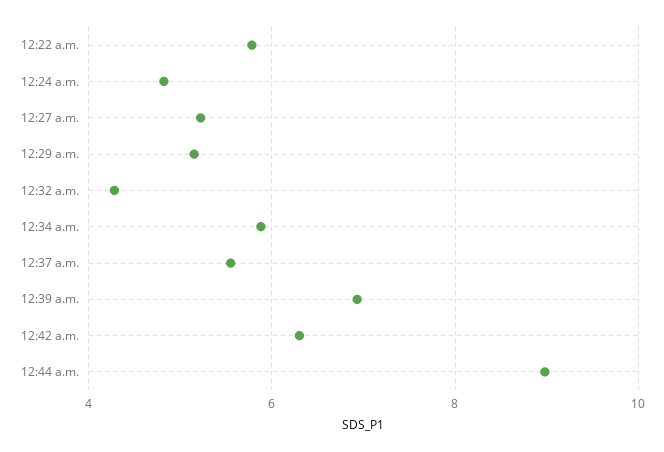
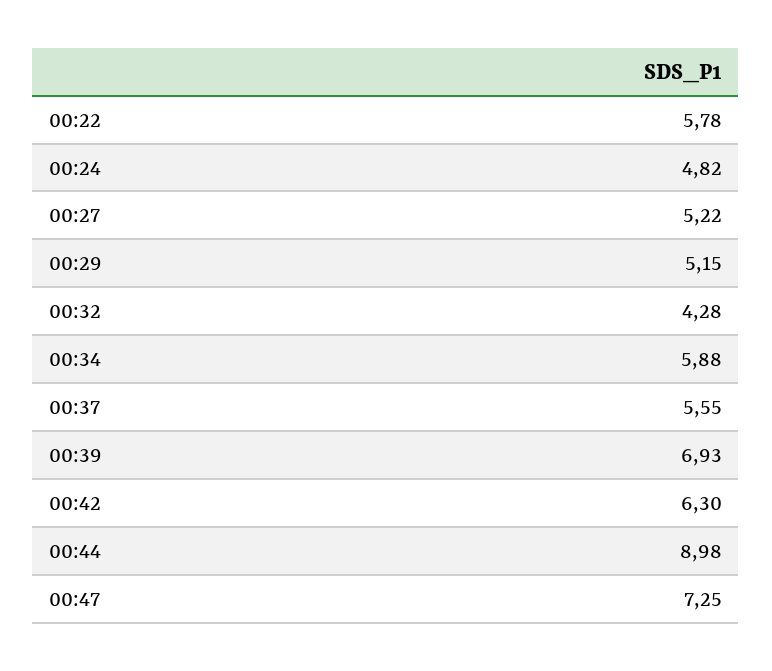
00:47: none -> 7.25

